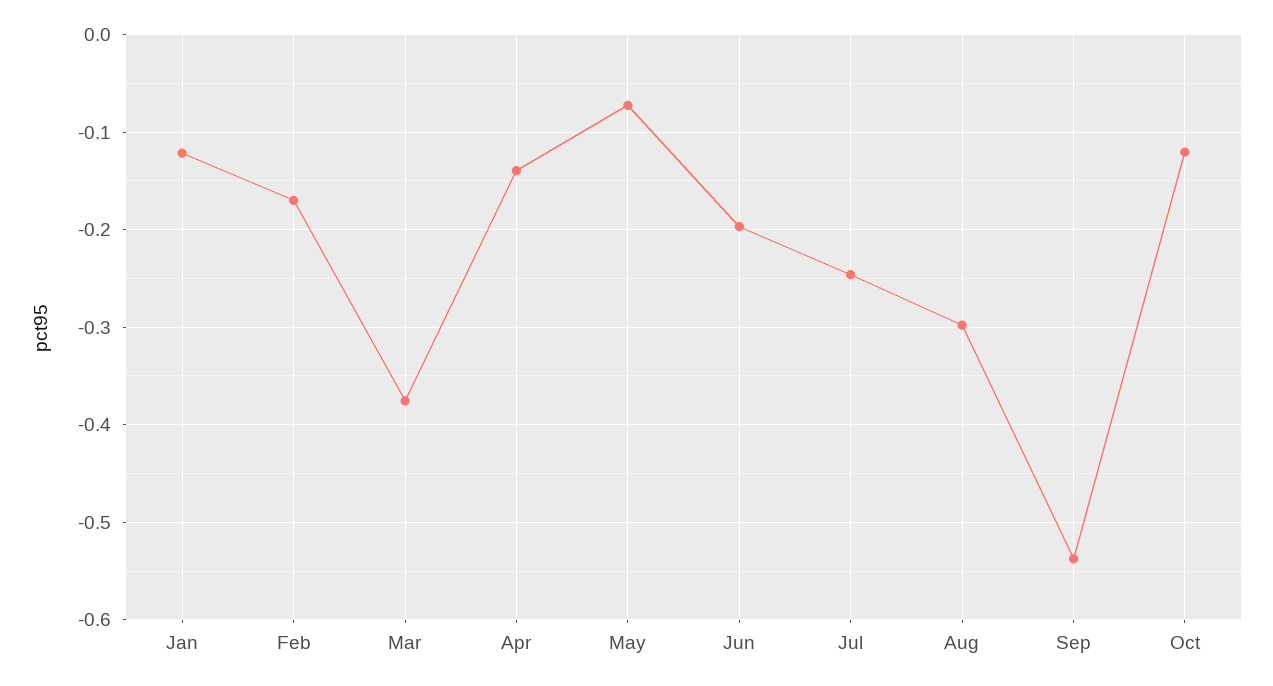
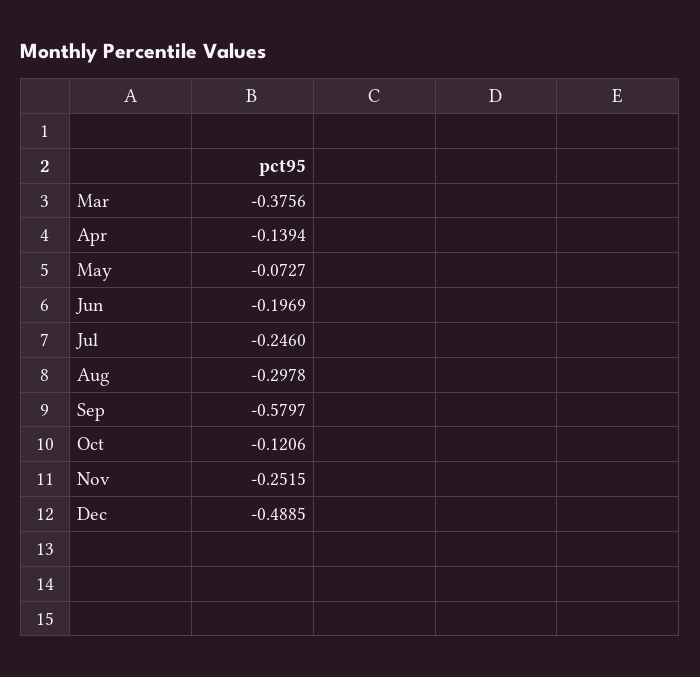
Jan: -0.12 -> none
Feb: -0.17 -> none
Sep: -0.54 -> -0.5797
Nov: none -> -0.2515
Dec: none -> -0.4885

